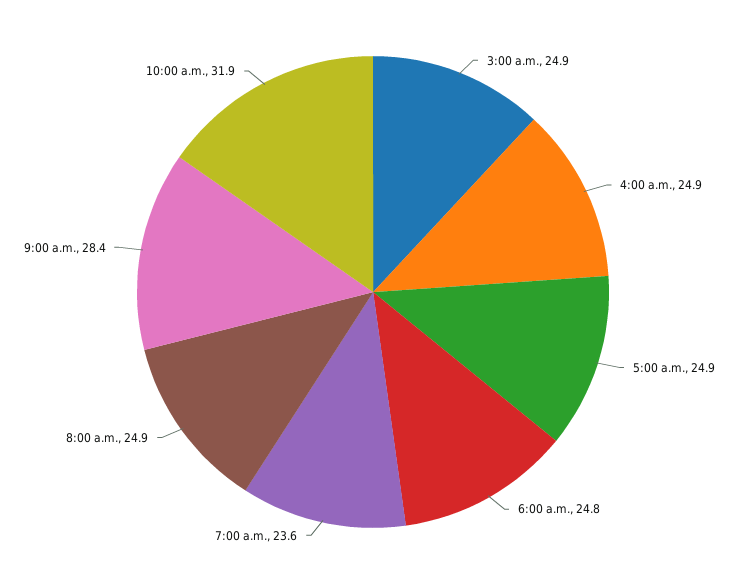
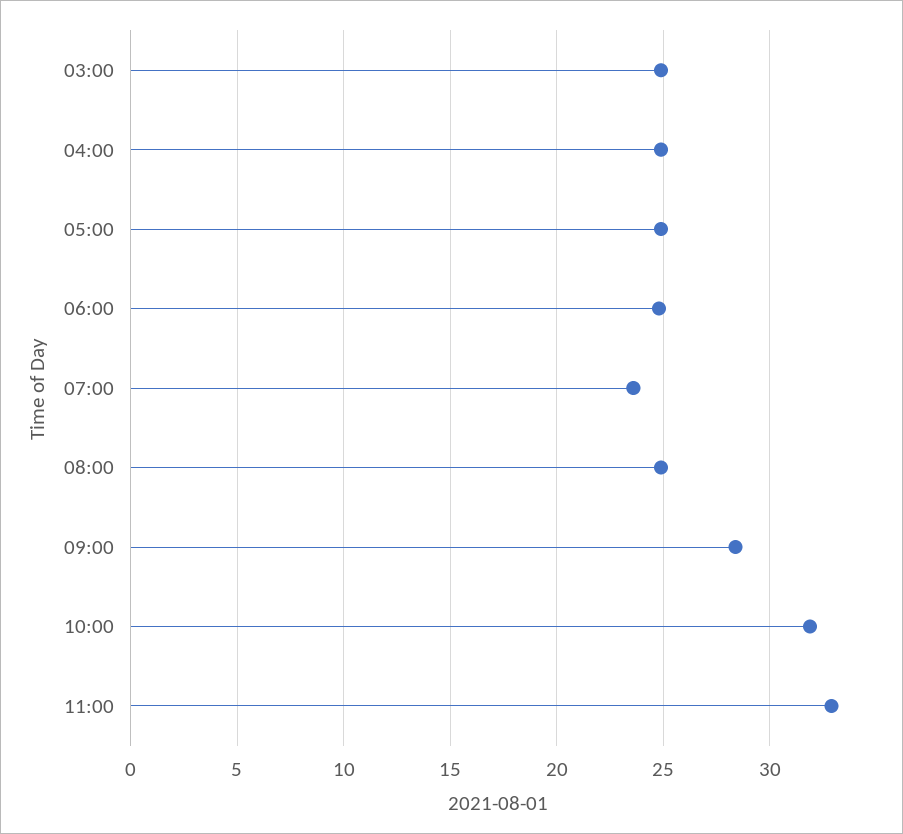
11:00: none -> 33

